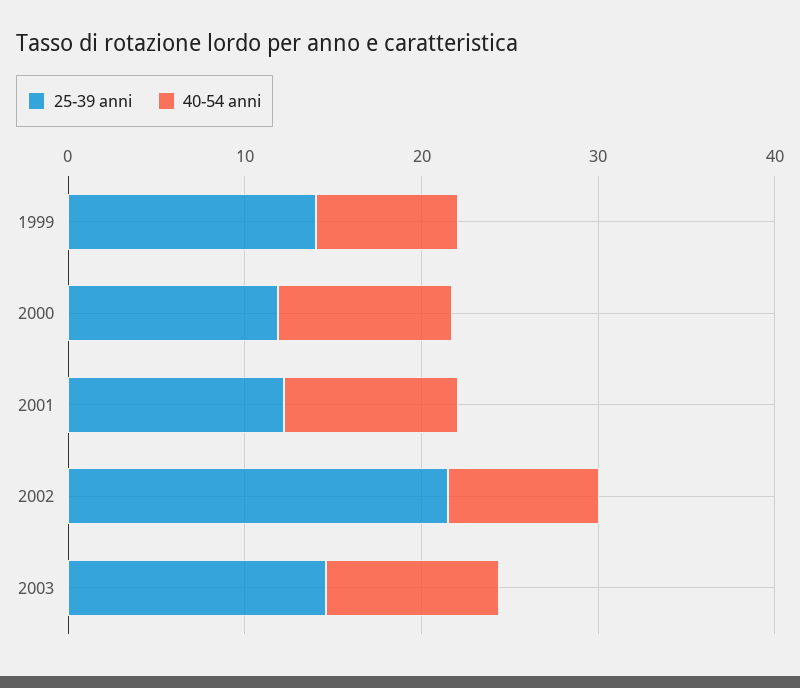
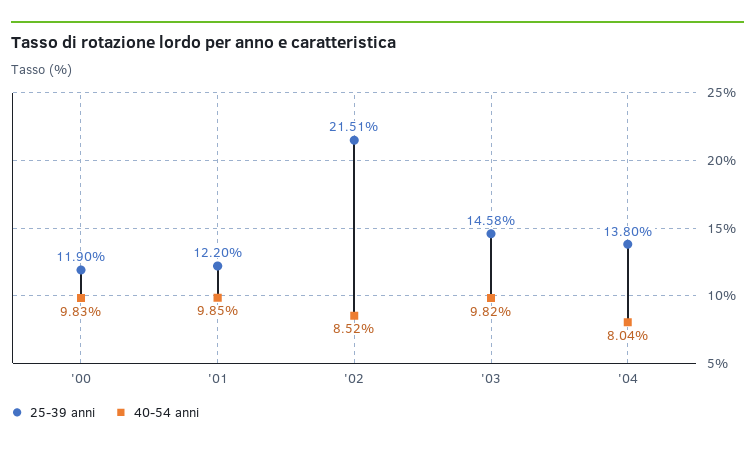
25-39 anni, 1999: 14 -> none
40-54 anni, 1999: 8 -> none
25-39 anni, '04: none -> 13.8
40-54 anni, '04: none -> 8.04

